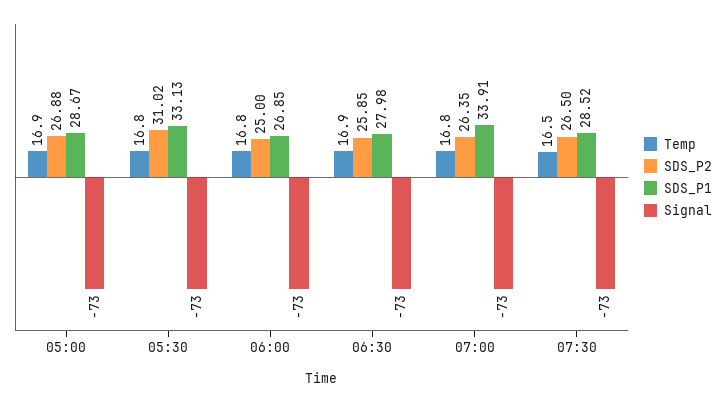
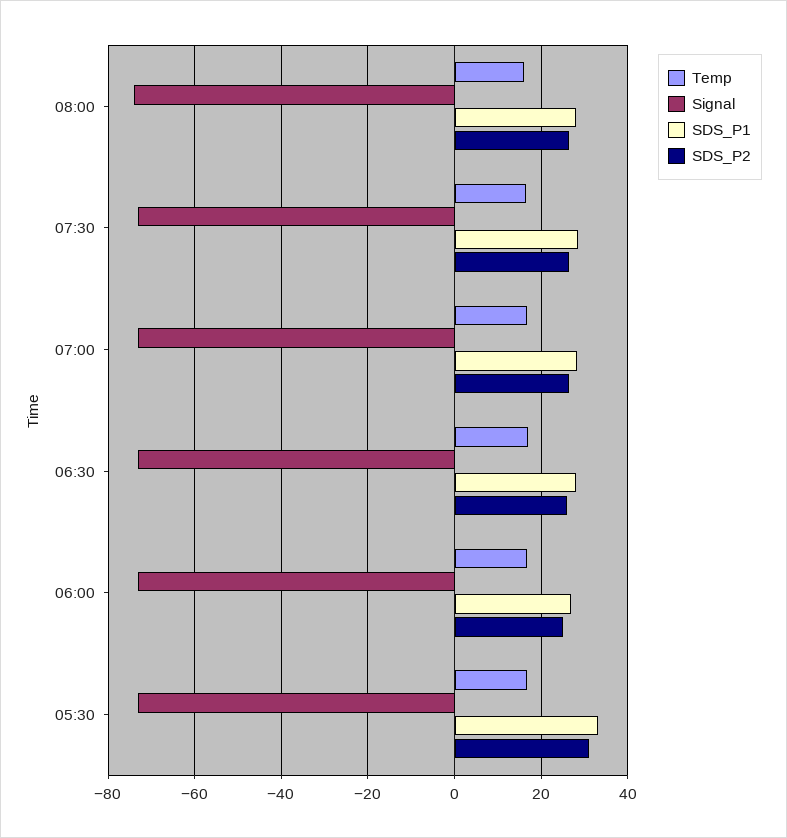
Temp, 05:00: 16.9 -> none
SDS_P2, 05:00: 26.88 -> none
SDS_P1, 05:00: 28.67 -> none
Signal, 05:00: -73 -> none
SDS_P1, 07:00: 33.91 -> 28
Temp, 08:00: none -> 16
Signal, 08:00: none -> -74
SDS_P1, 08:00: none -> 28
SDS_P2, 08:00: none -> 26

